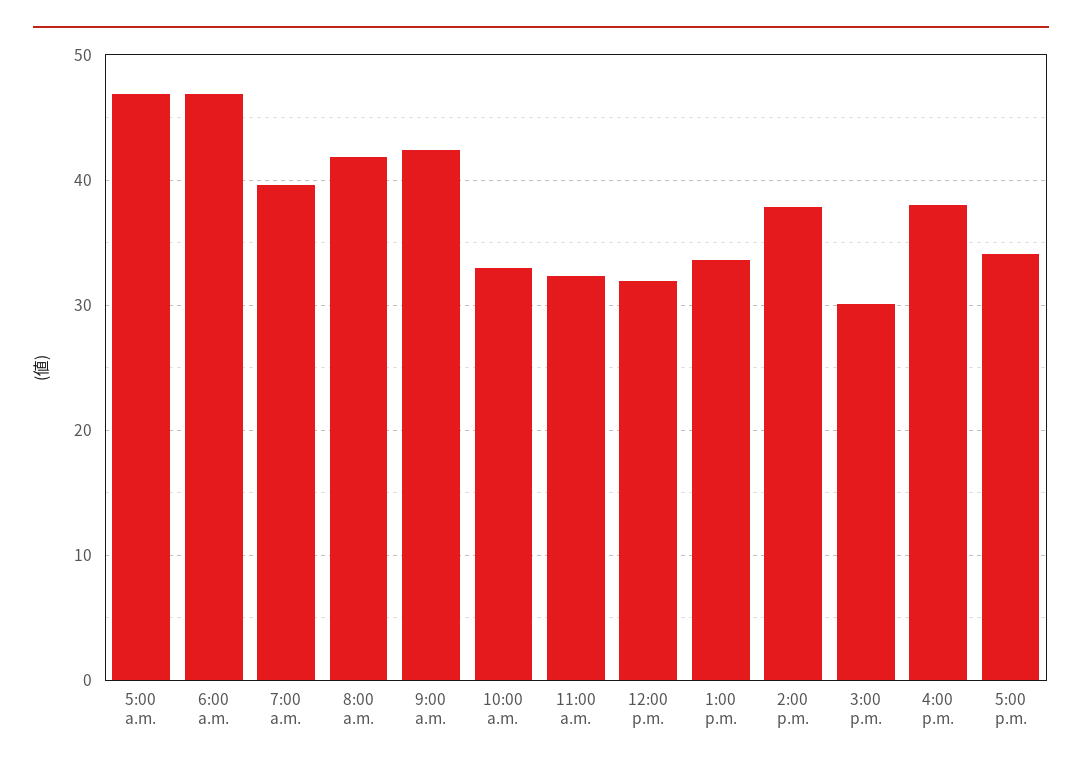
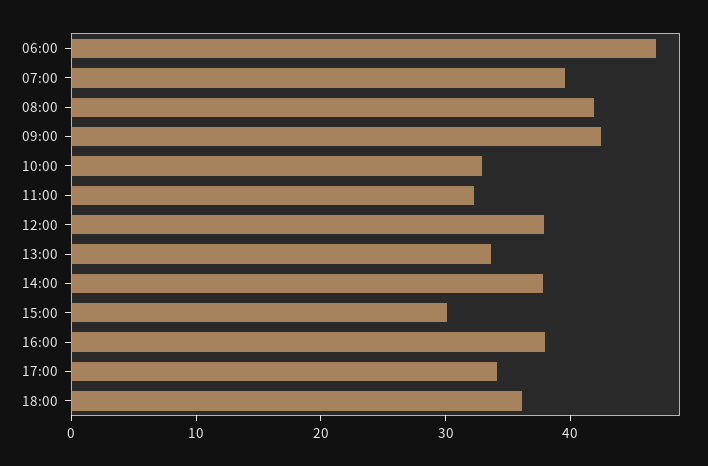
5:00 a.m.: 47 -> none
12:00 p.m.: 32 -> 38
18:00: none -> 36

